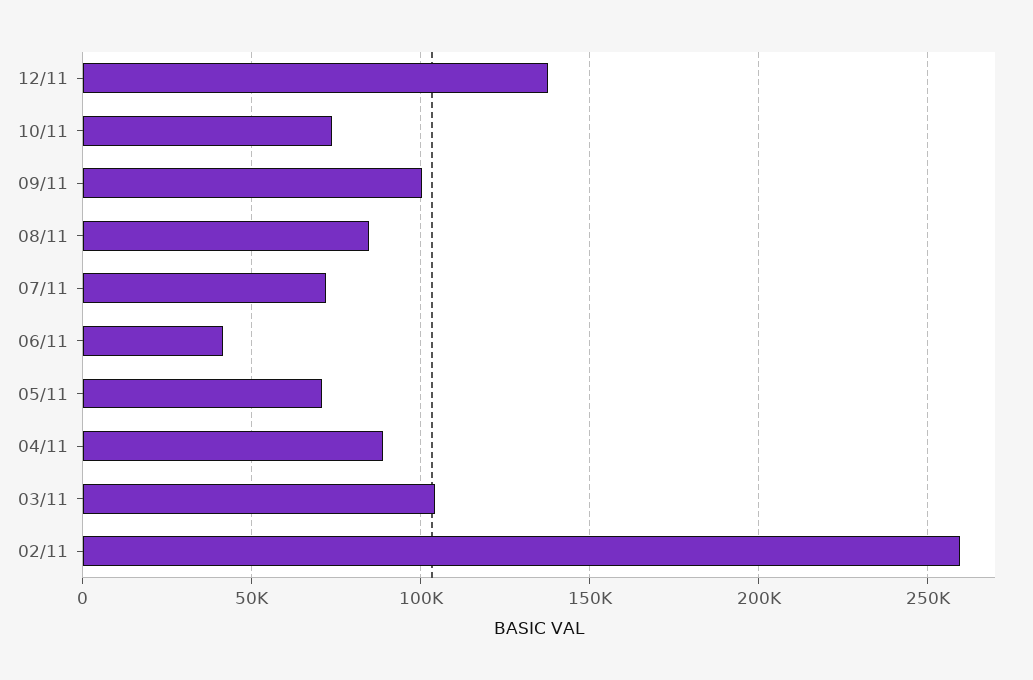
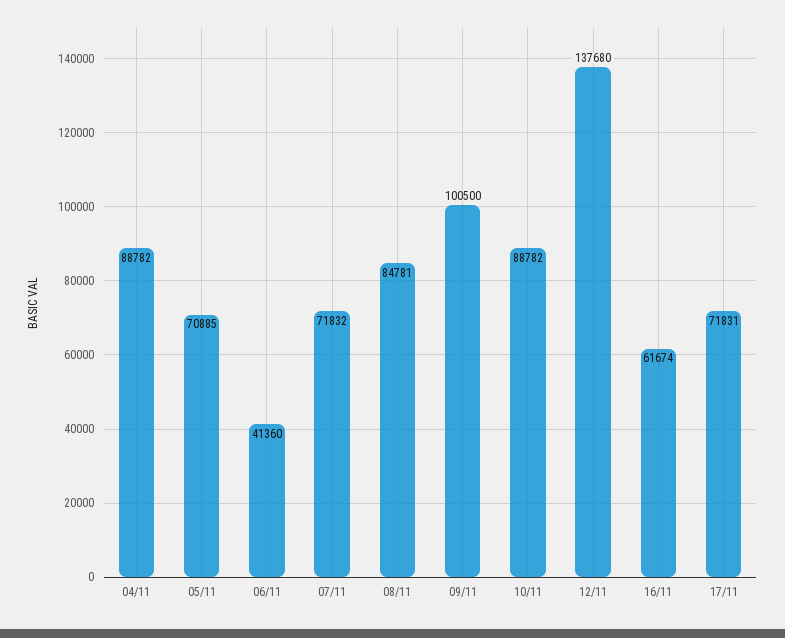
10/11: 75000 -> 88782
03/11: 105000 -> none
02/11: 260000 -> none
16/11: none -> 61674
17/11: none -> 71831

